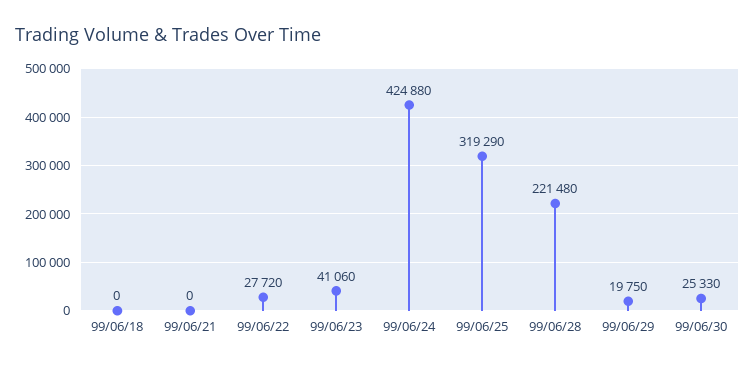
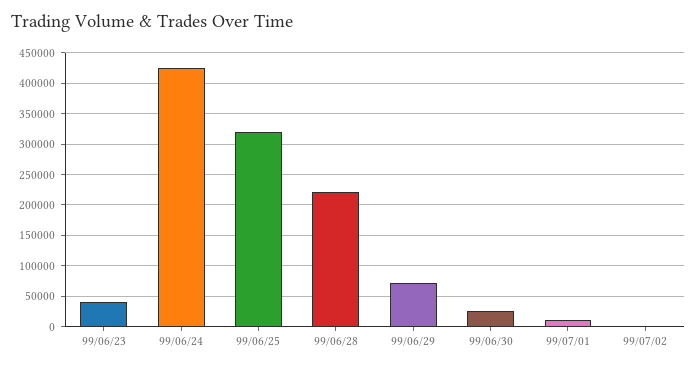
99/06/18: 0 -> none
99/06/21: 0 -> none
99/06/22: 27720 -> none
99/06/29: 19750 -> 70000
99/07/01: none -> 10000
99/07/02: none -> 0

